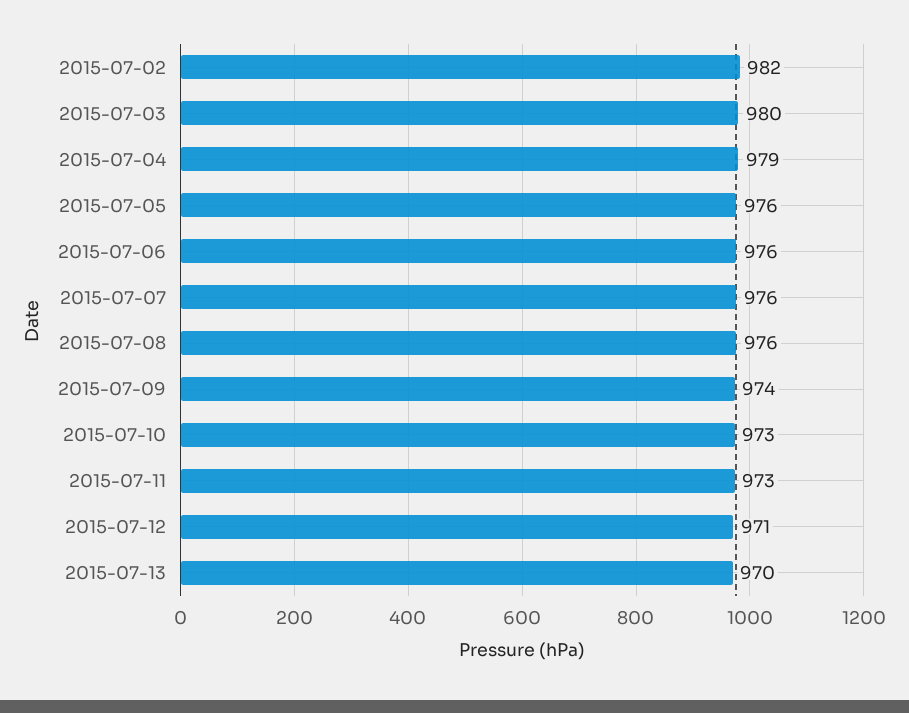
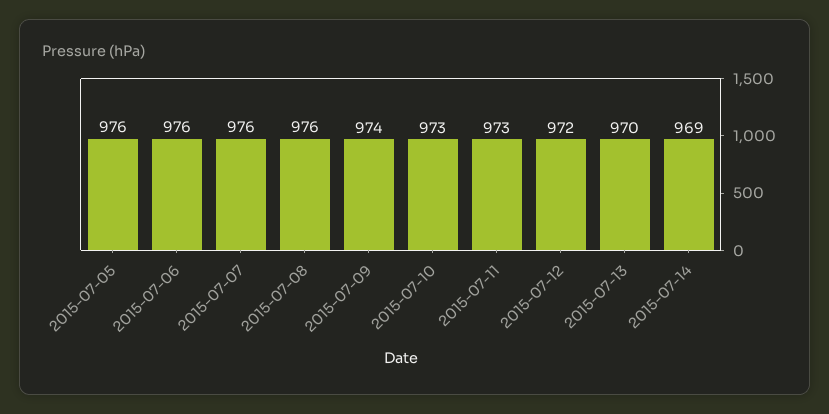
2015-07-02: 982 -> none
2015-07-03: 980 -> none
2015-07-04: 979 -> none
2015-07-12: 971 -> 972
2015-07-14: none -> 969

